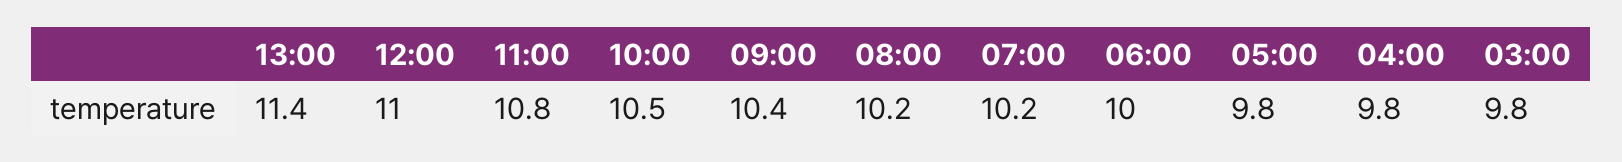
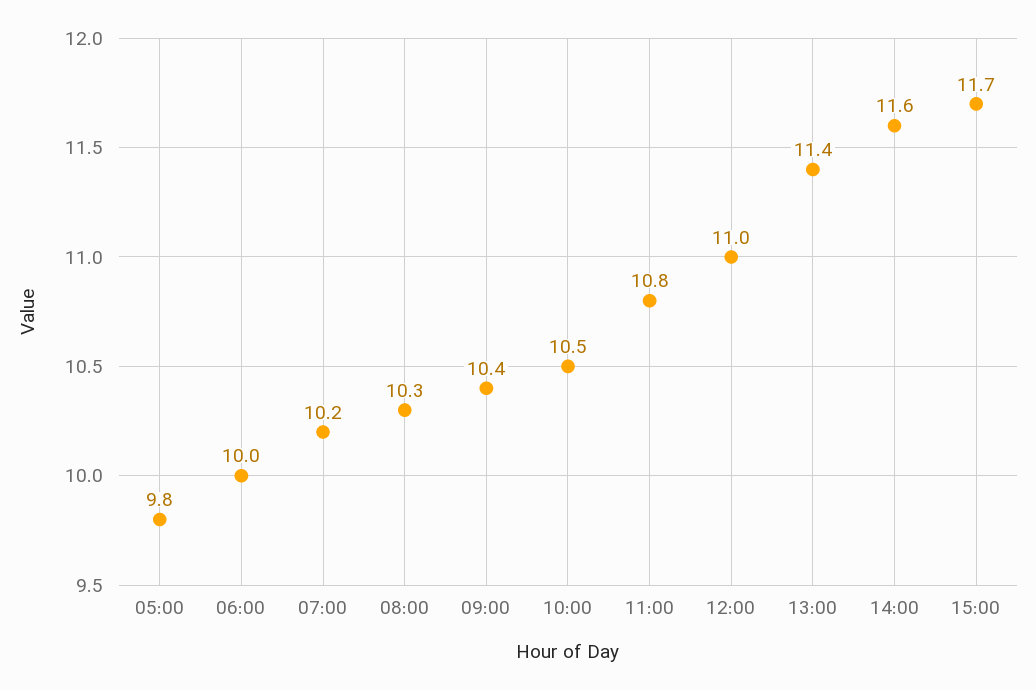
08:00: 10.2 -> 10.3
04:00: 9.8 -> none
03:00: 9.8 -> none
14:00: none -> 11.6
15:00: none -> 11.7

